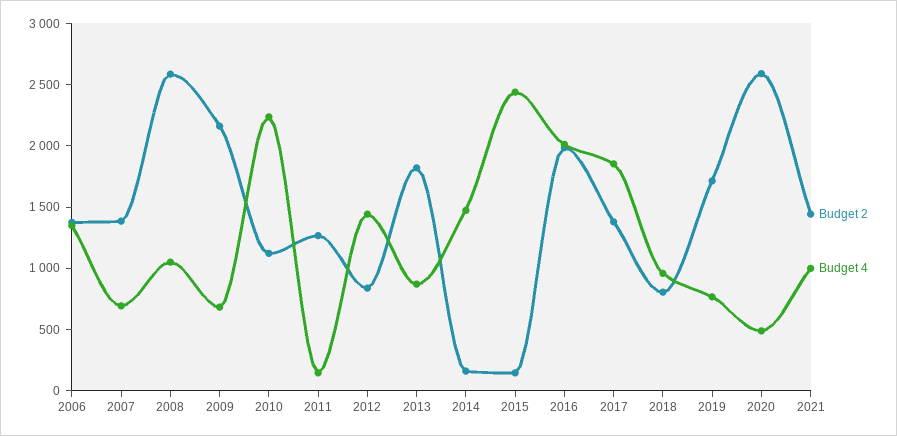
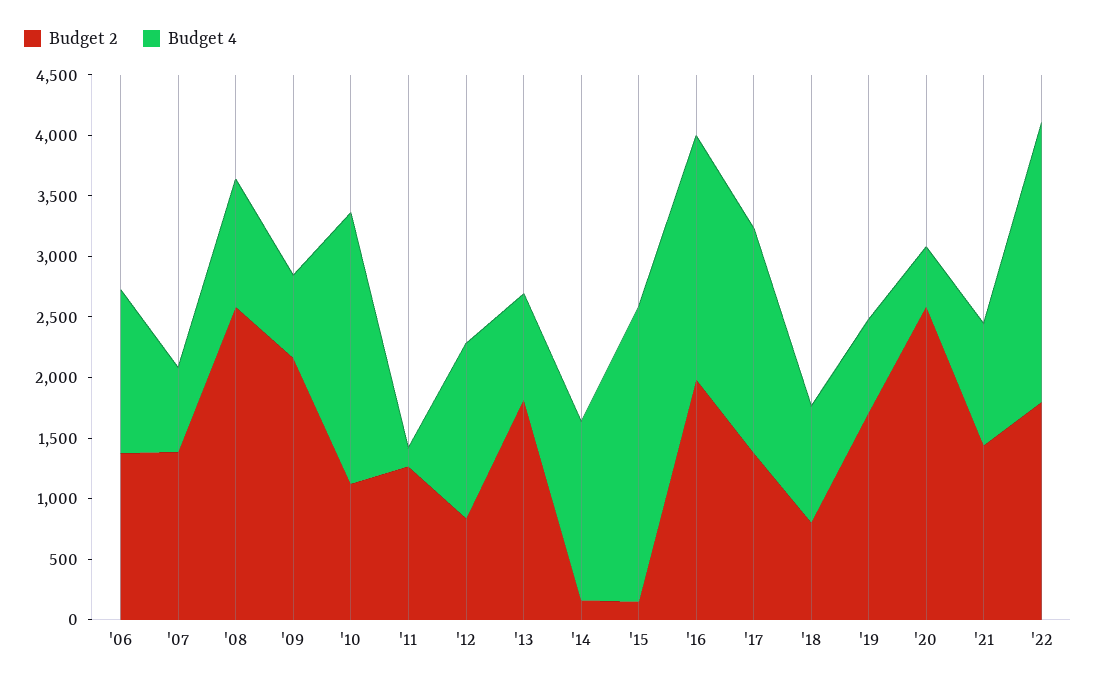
Budget 2, '22: none -> 1800
Budget 4, '22: none -> 2300

